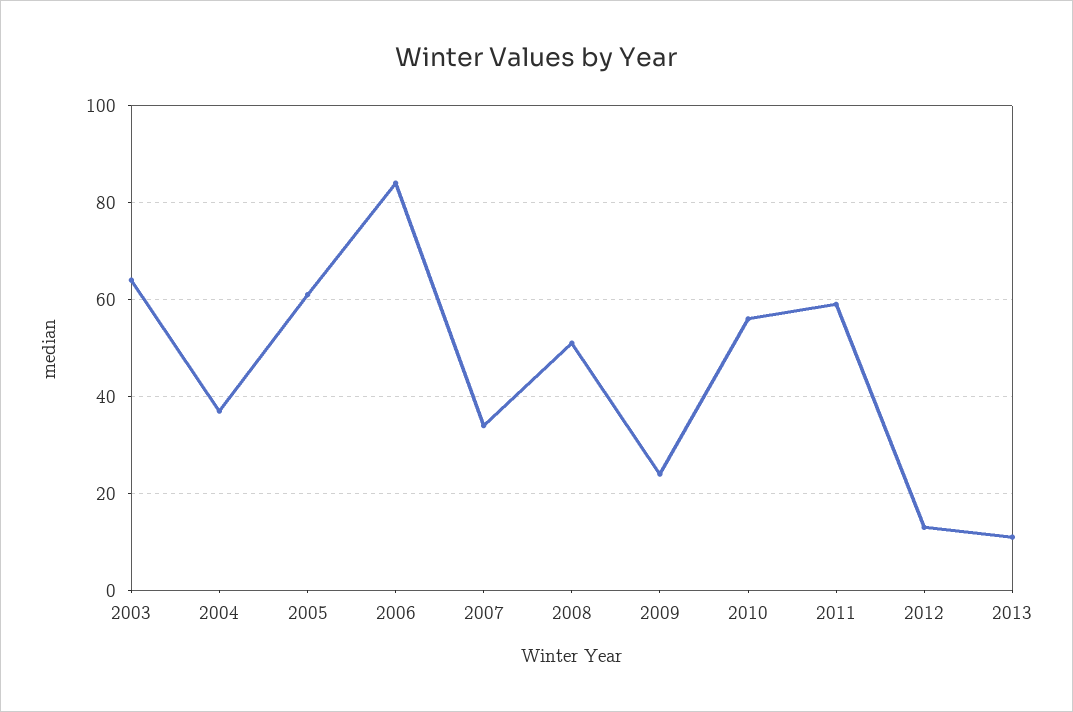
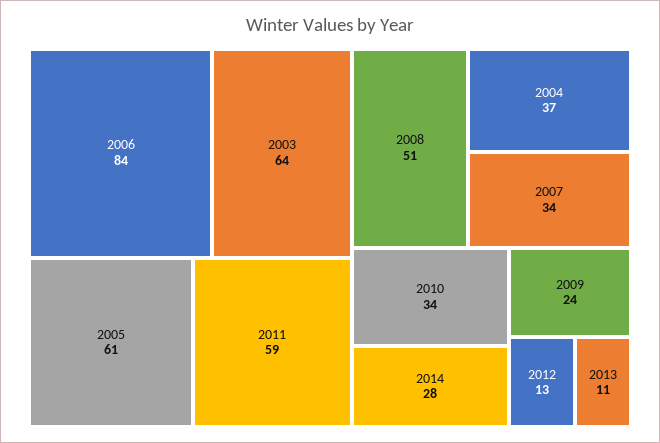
2010: 55 -> 34
2014: none -> 28

